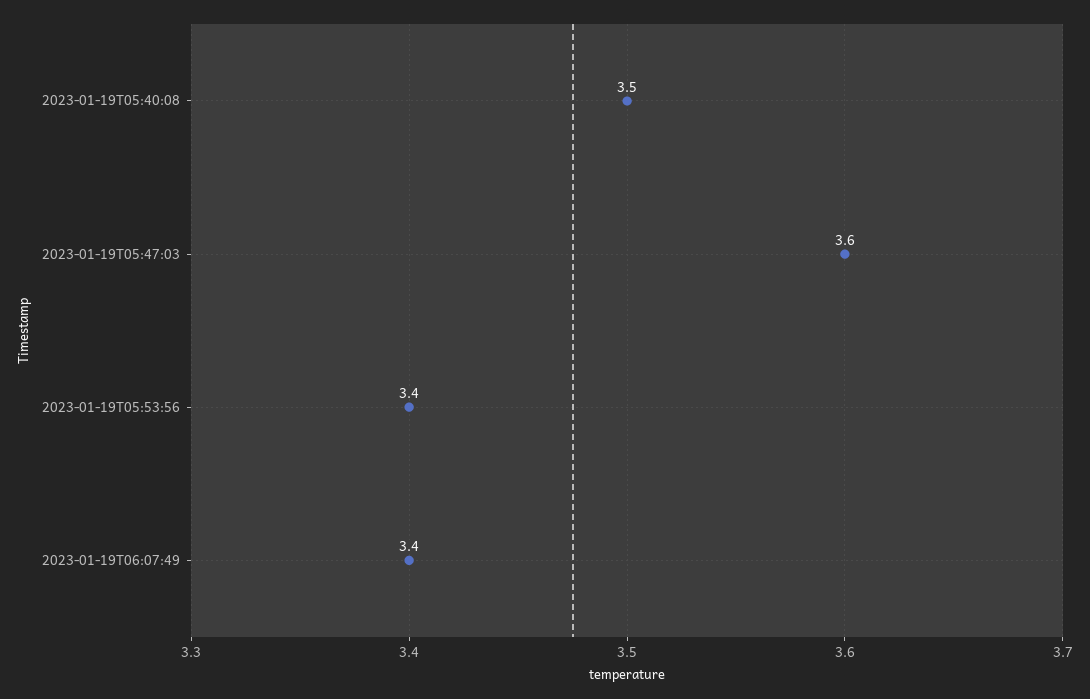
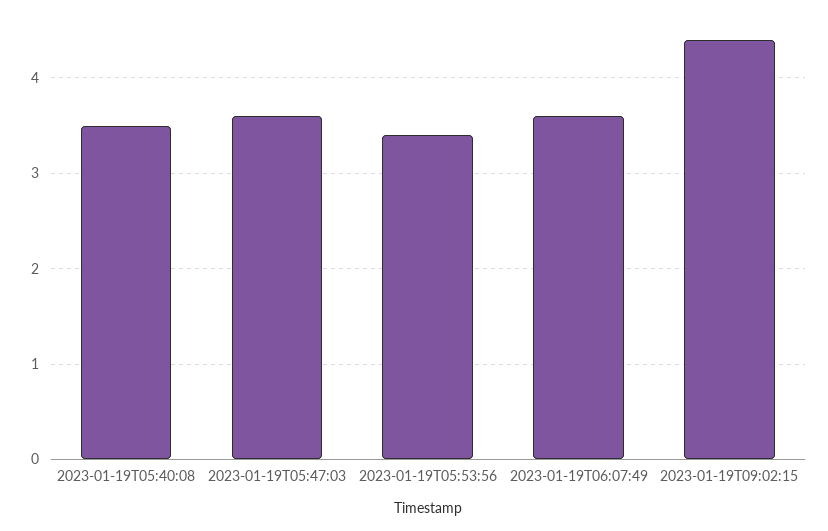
2023-01-19T06:07:49: 3.4 -> 3.6
2023-01-19T09:02:15: none -> 4.4

